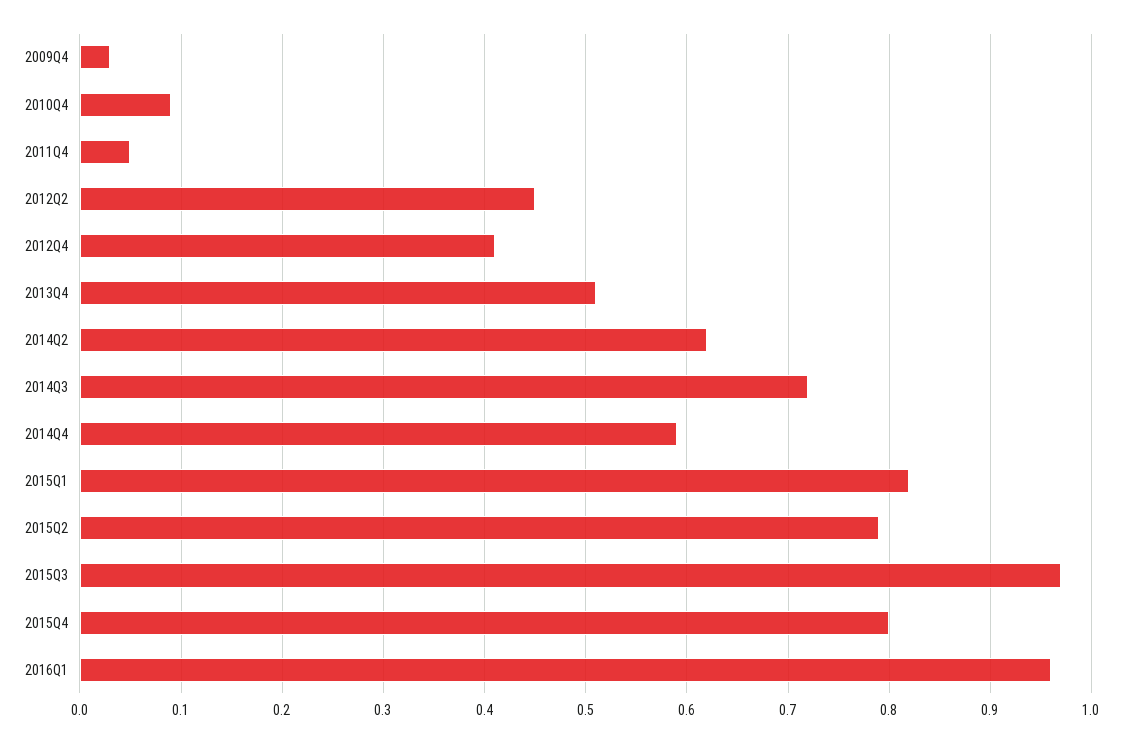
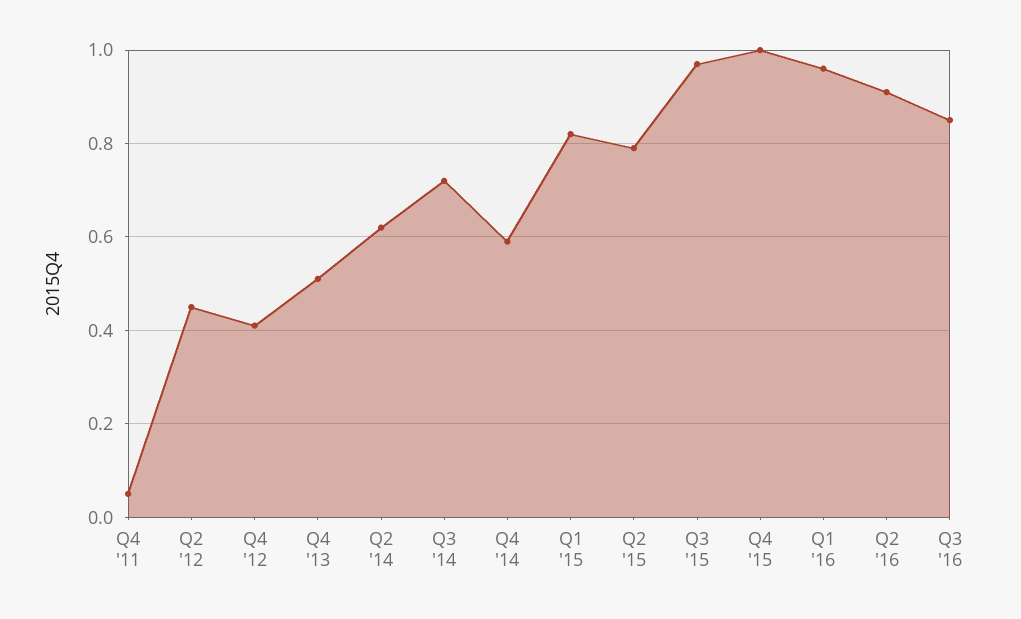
2009Q4: 0.03 -> none
2010Q4: 0.09 -> none
2015Q4: 0.8 -> 1
Q2 '16: none -> 0.9
Q3 '16: none -> 0.85

